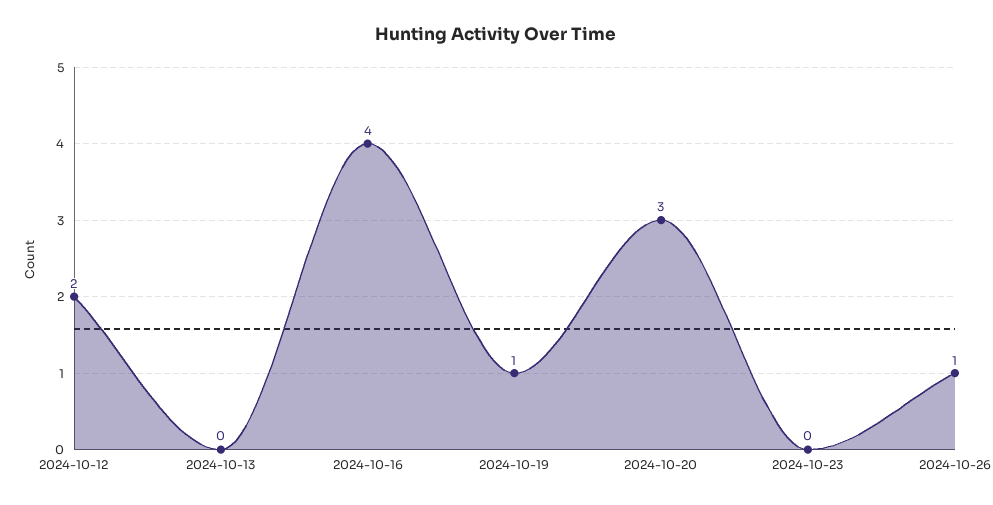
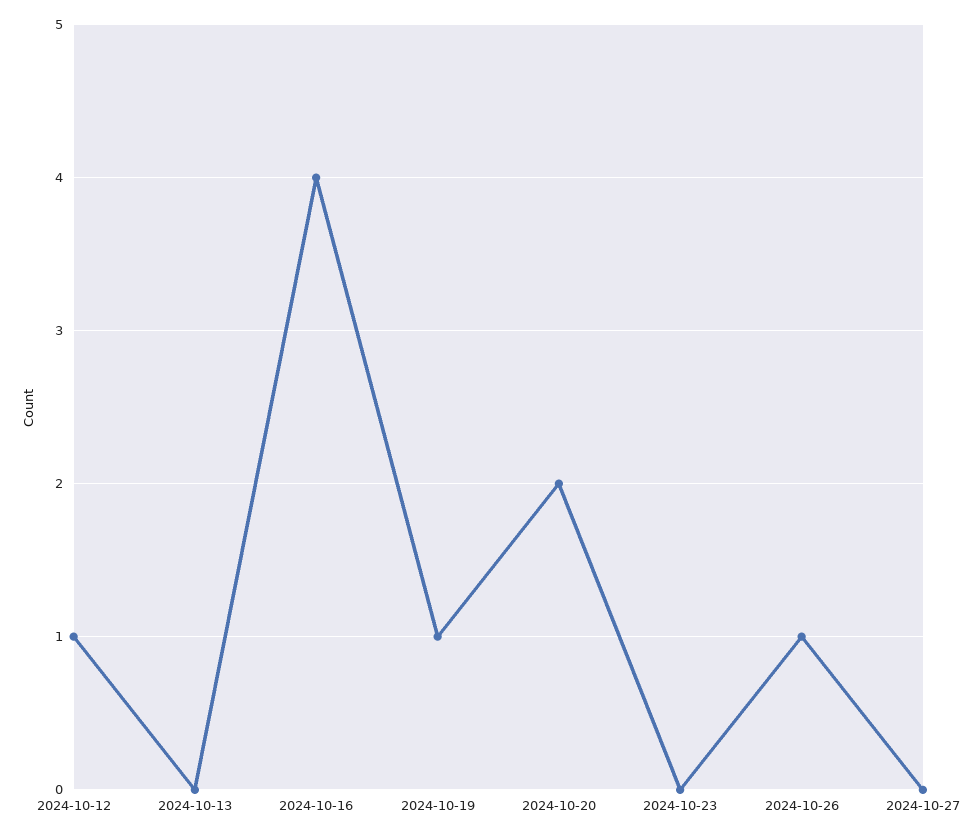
2024-10-12: 2 -> 1
2024-10-20: 3 -> 2
2024-10-27: none -> 0

